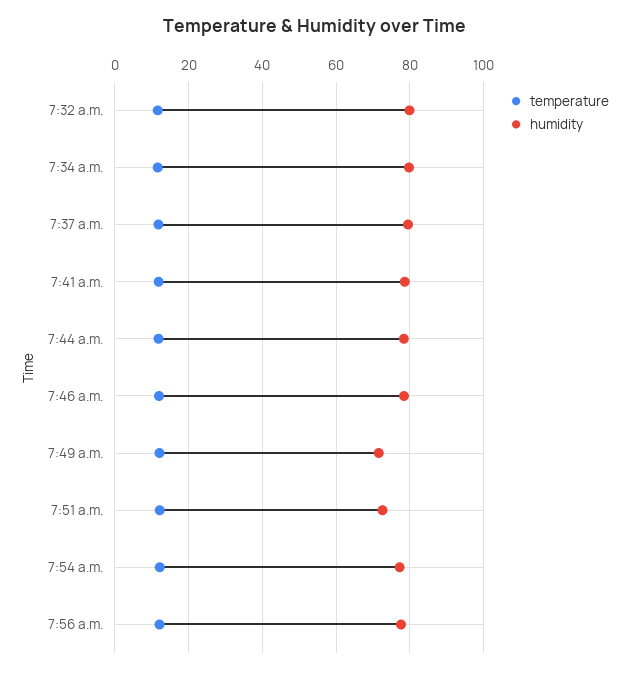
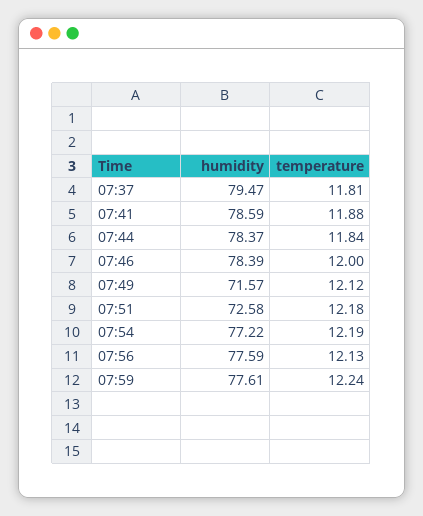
temperature, 7:32 a.m.: 12 -> none
humidity, 7:32 a.m.: 80 -> none
temperature, 7:34 a.m.: 12 -> none
humidity, 7:34 a.m.: 80 -> none
humidity, 07:59: none -> 77.61
temperature, 07:59: none -> 12.24

